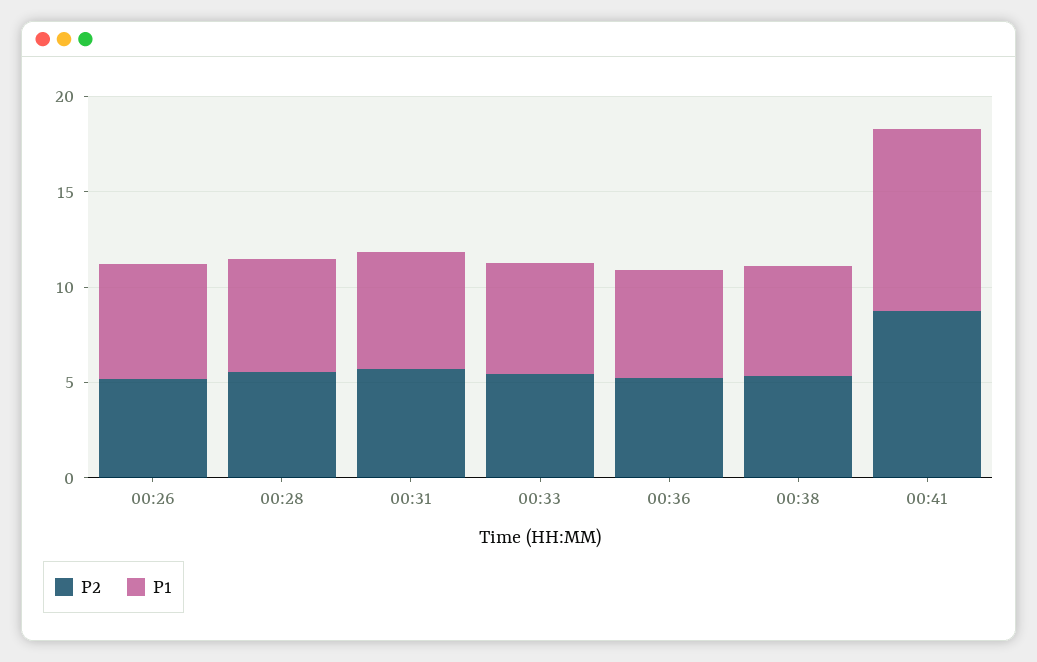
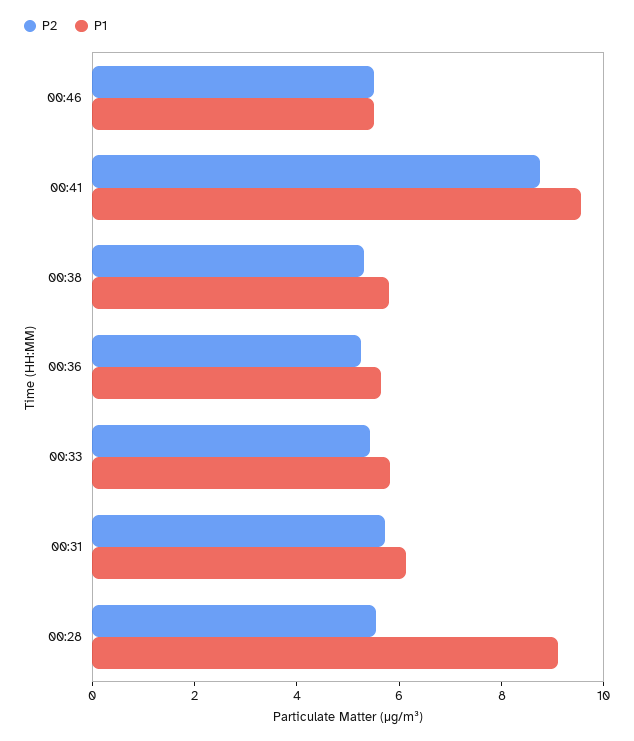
P2, 00:26: 5 -> none
P1, 00:26: 6 -> none
P1, 00:28: 6 -> 9
P2, 00:46: none -> 5.5
P1, 00:46: none -> 5.5

